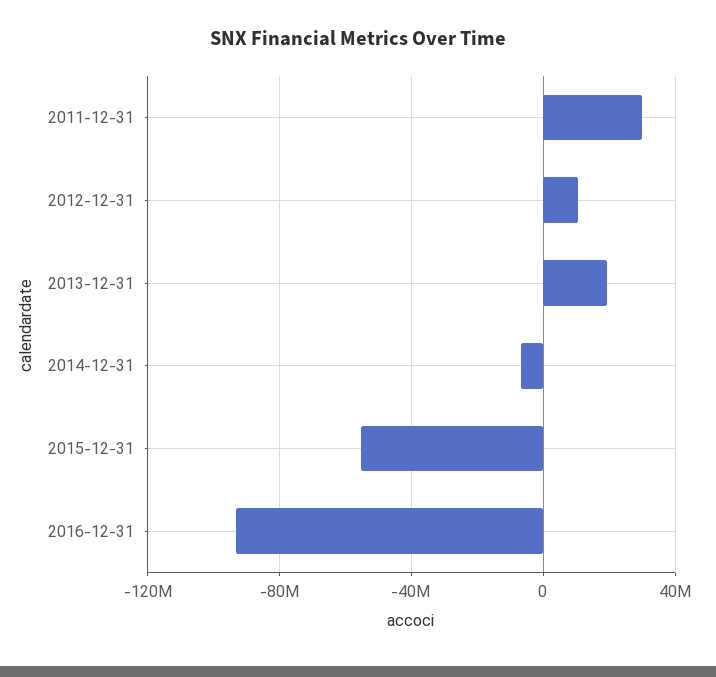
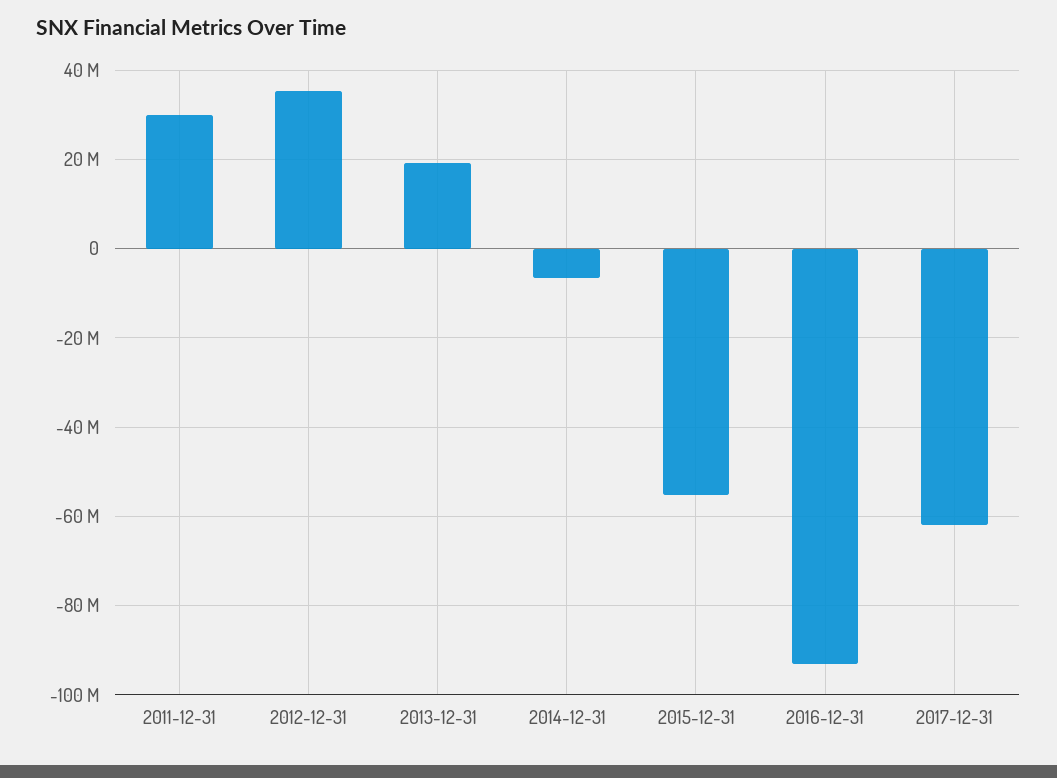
2012-12-31: 10000000 -> 36000000
2017-12-31: none -> -62000000

